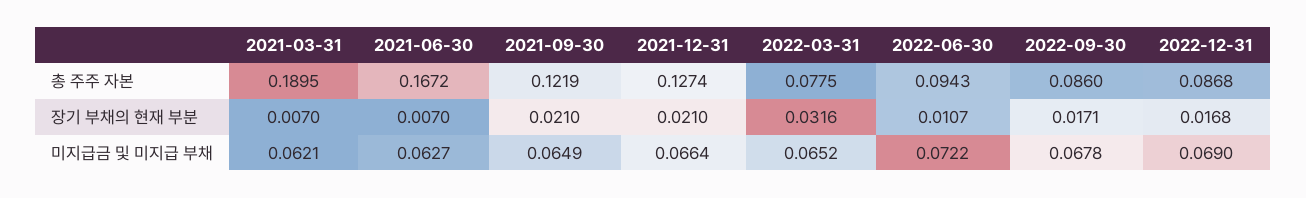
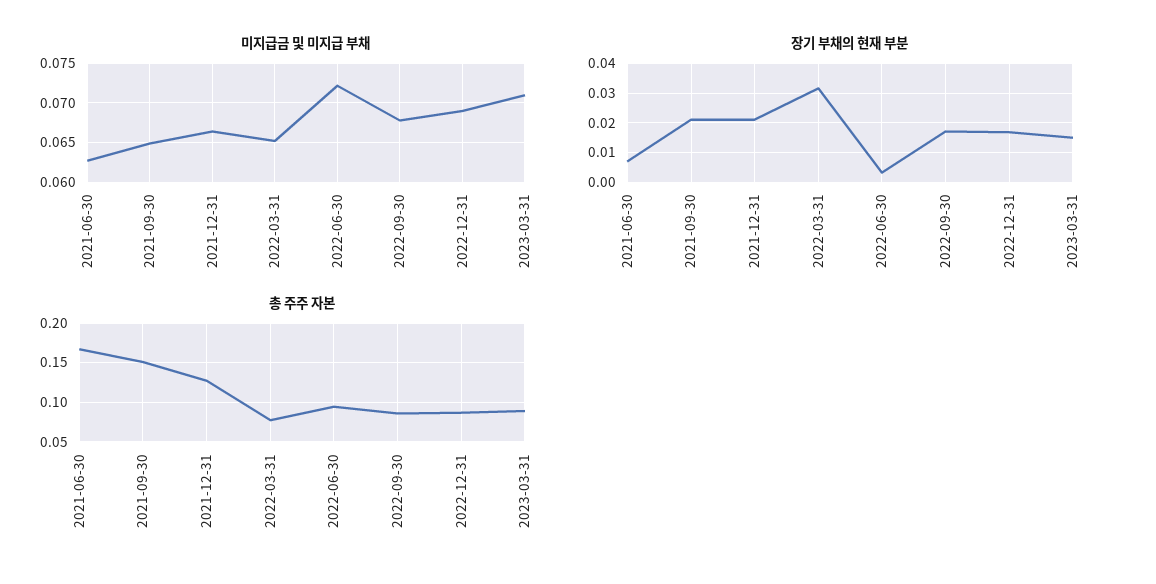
총 주주 자본, 2021-03-31: 0.1895 -> none
총 주주 자본, 2021-09-30: 0.1219 -> 0.15
장기 부채의 현재 부분, 2021-03-31: 0.007 -> none
장기 부채의 현재 부분, 2022-06-30: 0.0107 -> 0.0025
미지급금 및 미지급 부채, 2021-03-31: 0.0621 -> none
미지급금 및 미지급 부채, 2023-03-31: none -> 0.071
장기 부채의 현재 부분, 2023-03-31: none -> 0.015
총 주주 자본, 2023-03-31: none -> 0.09

